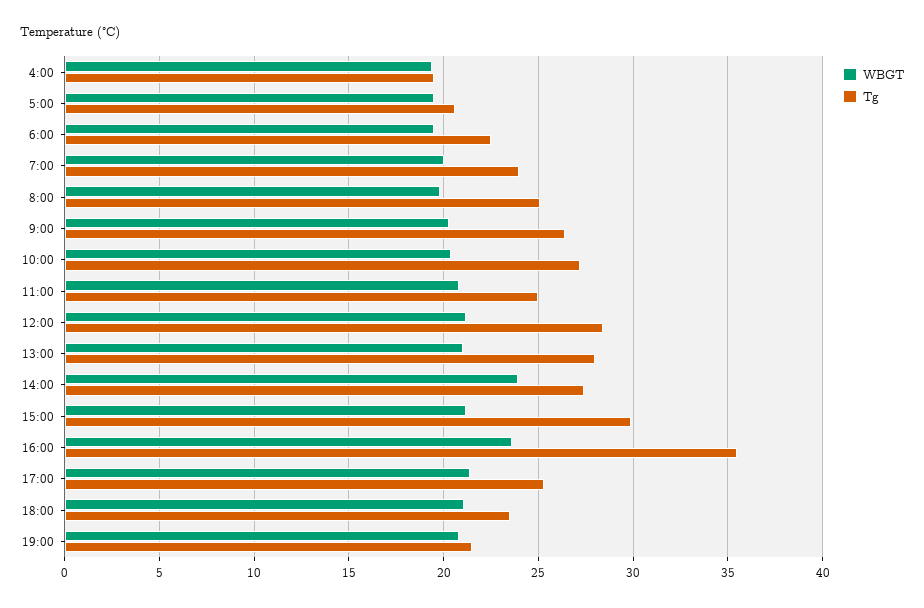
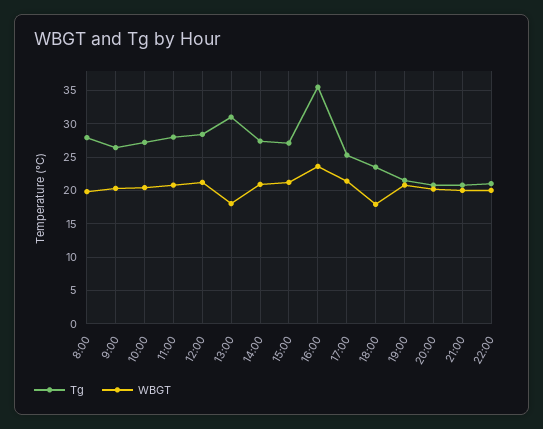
WBGT, 4:00: 19.5 -> none
Tg, 4:00: 19.5 -> none
WBGT, 5:00: 19.5 -> none
Tg, 5:00: 20.5 -> none
WBGT, 6:00: 19.5 -> none
Tg, 6:00: 22.5 -> none
WBGT, 7:00: 20 -> none
Tg, 7:00: 24 -> none
Tg, 8:00: 25 -> 28
Tg, 11:00: 25 -> 28
WBGT, 13:00: 21 -> 18
Tg, 13:00: 28 -> 31
WBGT, 14:00: 24 -> 21
Tg, 15:00: 30 -> 27
WBGT, 18:00: 21 -> 18
Tg, 20:00: none -> 21
WBGT, 20:00: none -> 20
Tg, 21:00: none -> 21
WBGT, 21:00: none -> 20
Tg, 22:00: none -> 21
WBGT, 22:00: none -> 20

